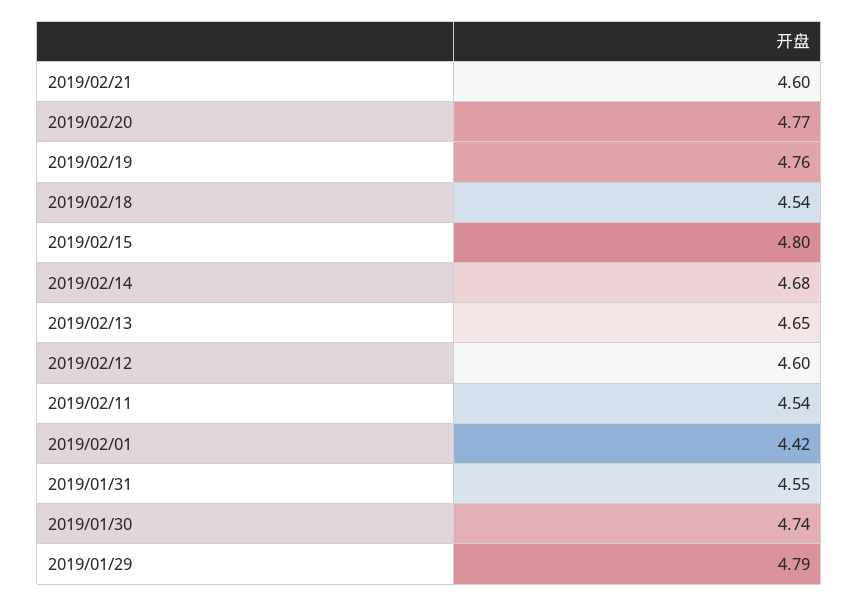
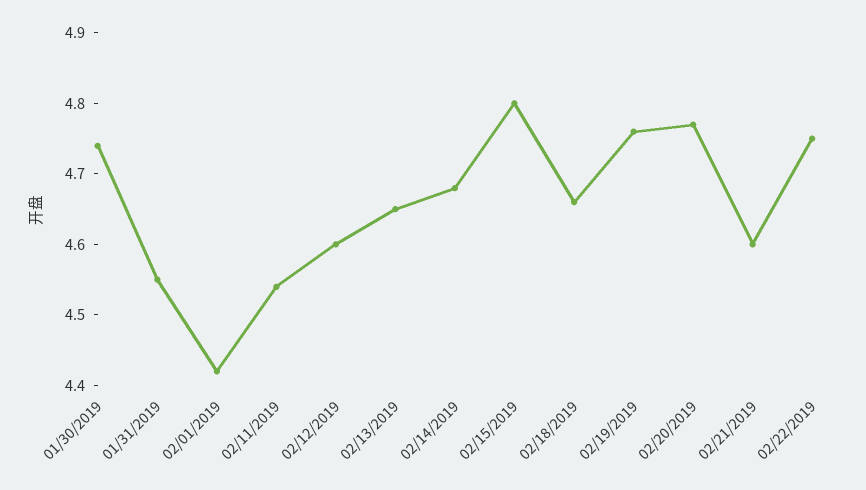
2019/02/18: 4.54 -> 4.65
2019/01/29: 4.79 -> none
02/22/2019: none -> 4.75

